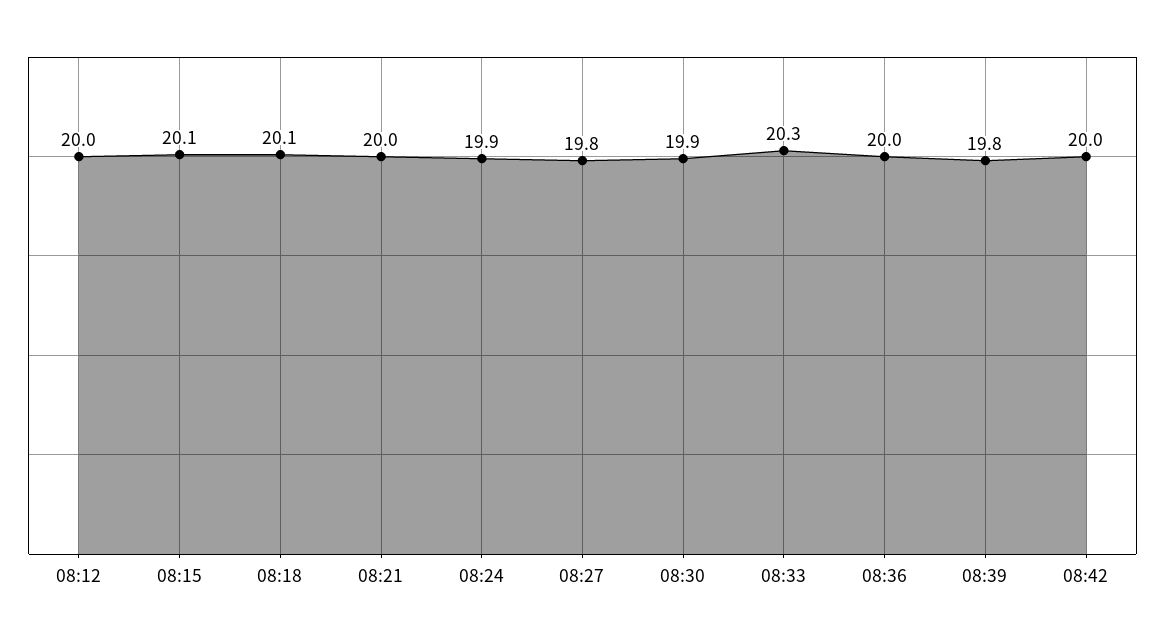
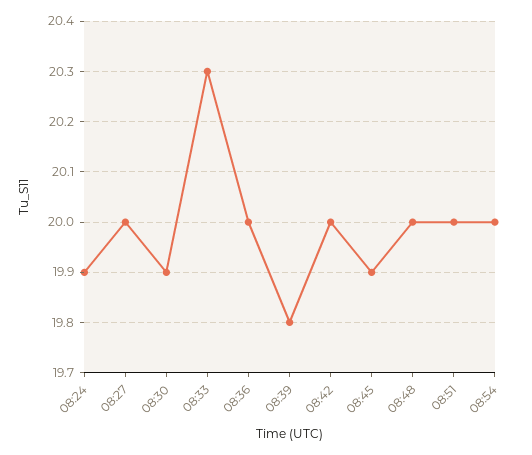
08:12: 20 -> none
08:15: 20.1 -> none
08:18: 20.1 -> none
08:21: 20 -> none
08:27: 19.8 -> 20
08:45: none -> 19.9
08:48: none -> 20
08:51: none -> 20
08:54: none -> 20

